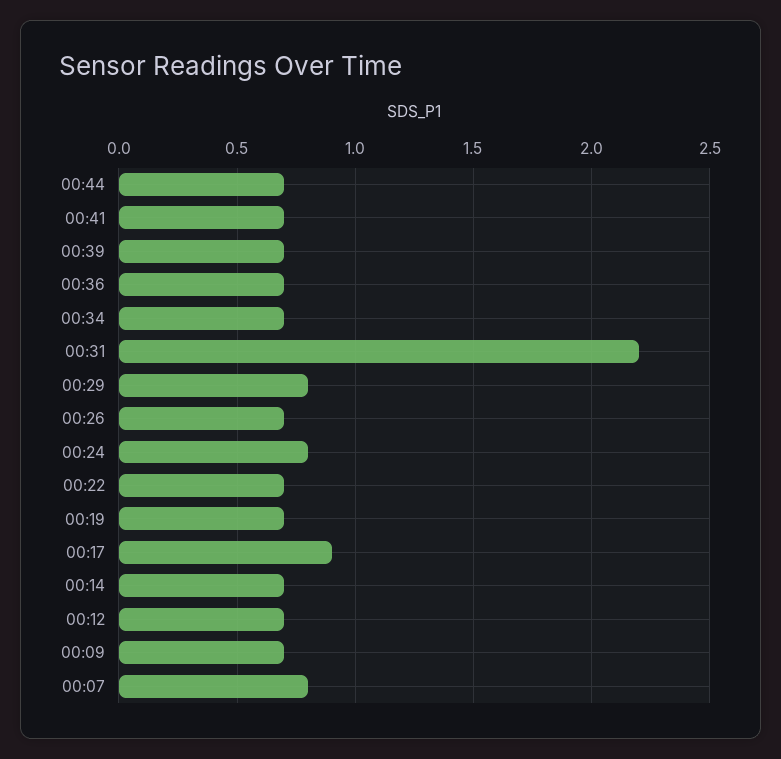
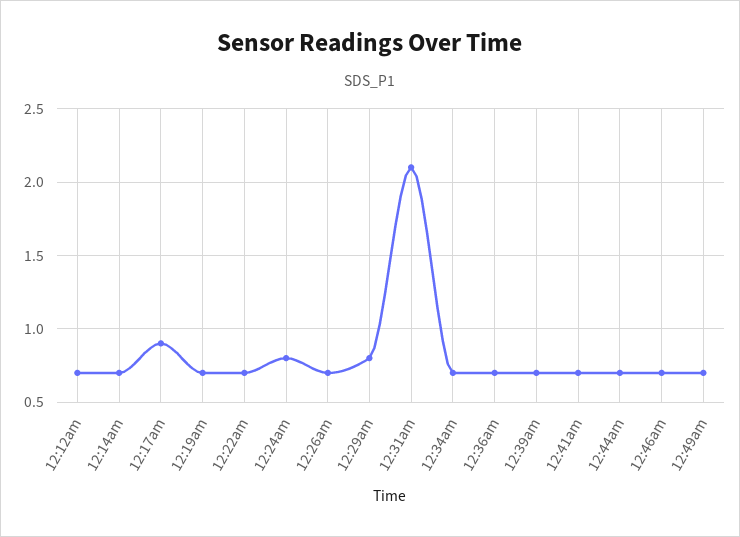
00:31: 2.2 -> 2.1
00:09: 0.7 -> none
00:07: 0.8 -> none
12:46am: none -> 0.7
12:49am: none -> 0.7

